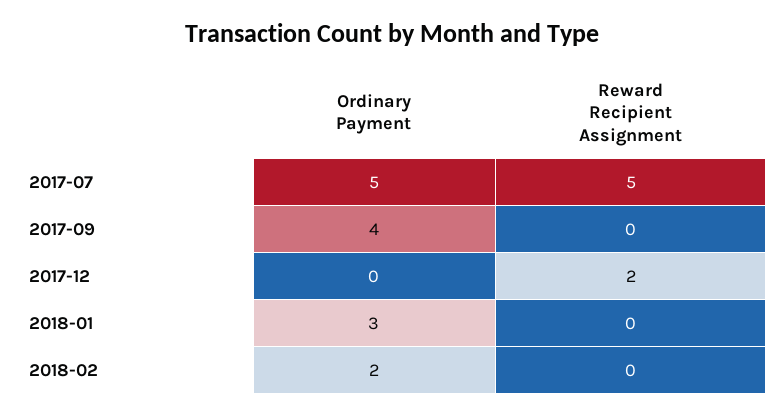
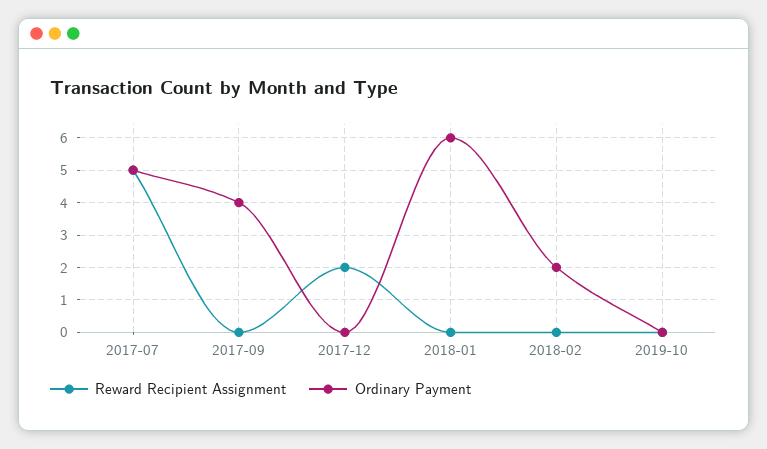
Ordinary Payment, 2018-01: 3 -> 6
Reward Recipient Assignment, 2019-10: none -> 0
Ordinary Payment, 2019-10: none -> 0

